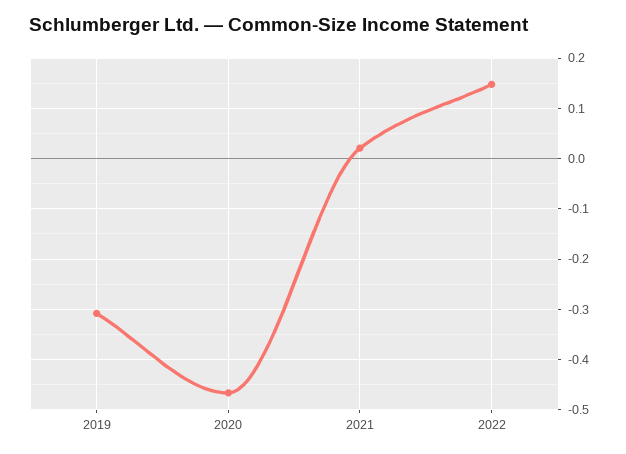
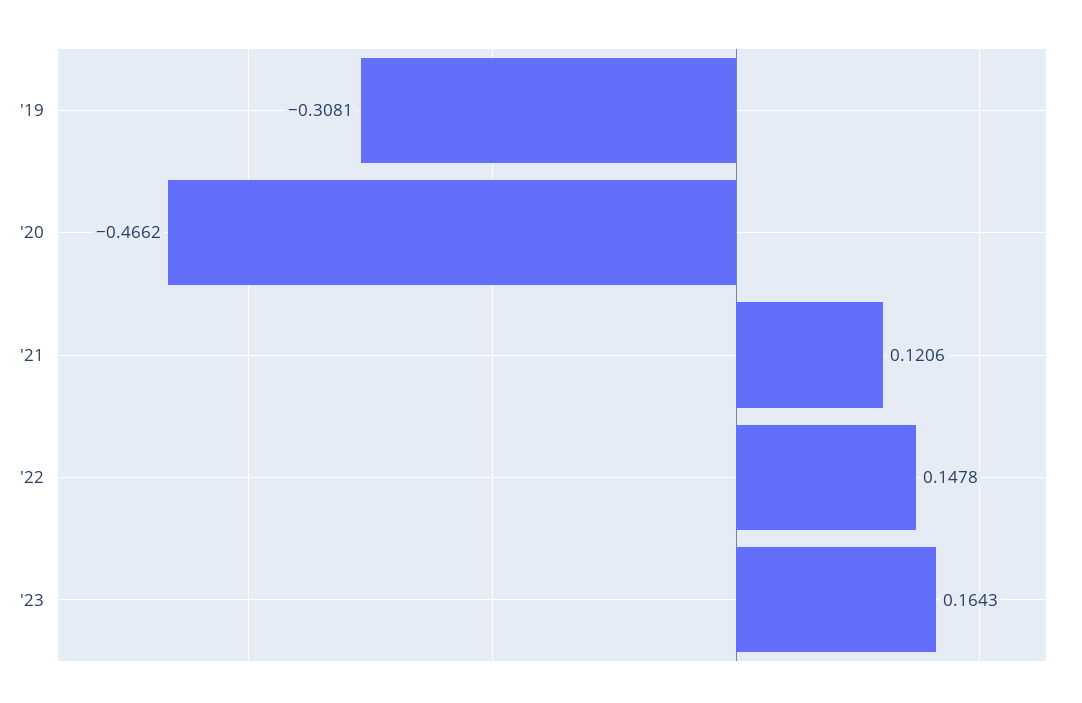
2021: 0.02 -> 0.1206
'23: none -> 0.1643

